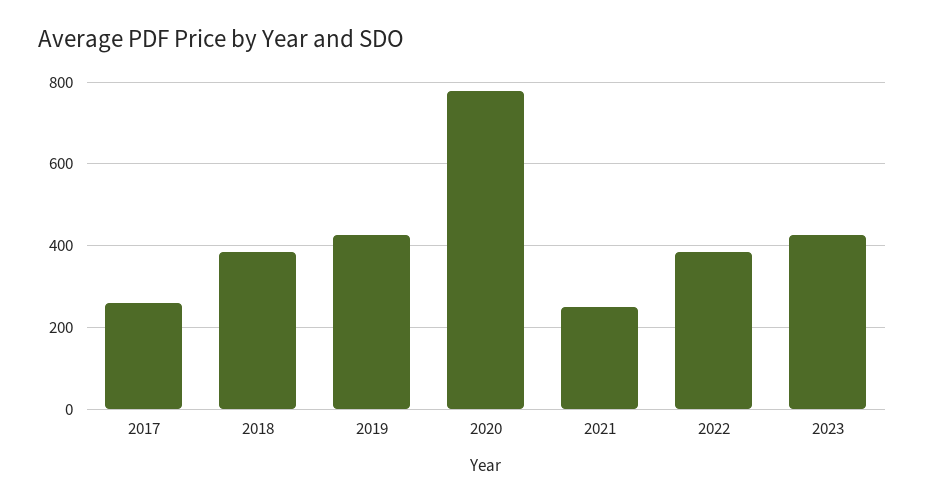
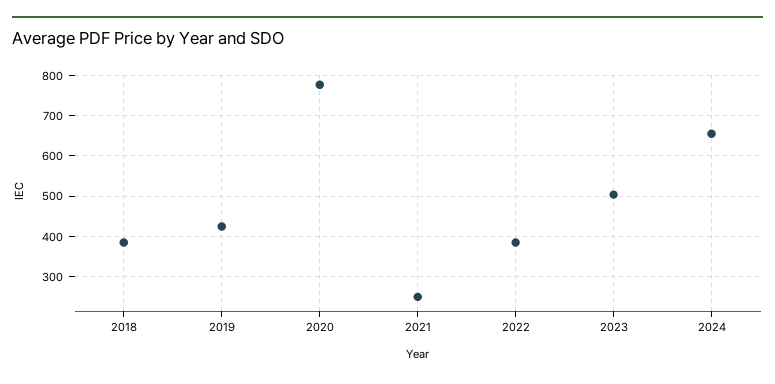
2017: 260 -> none
2023: 420 -> 500
2024: none -> 660

